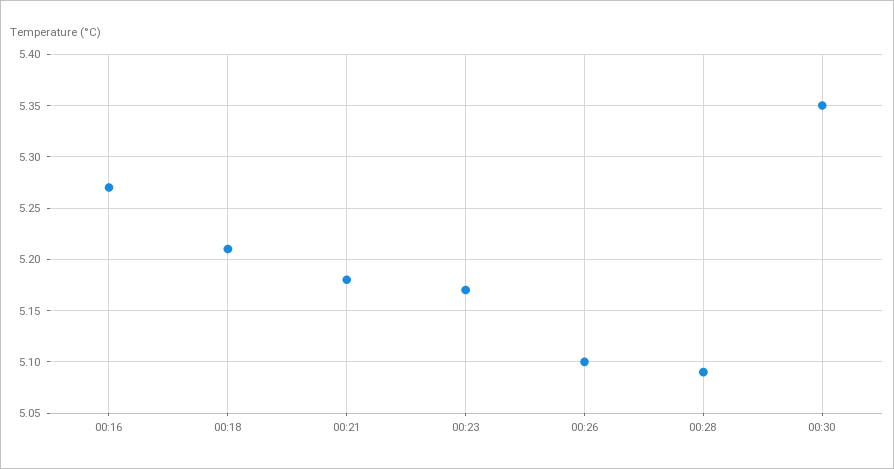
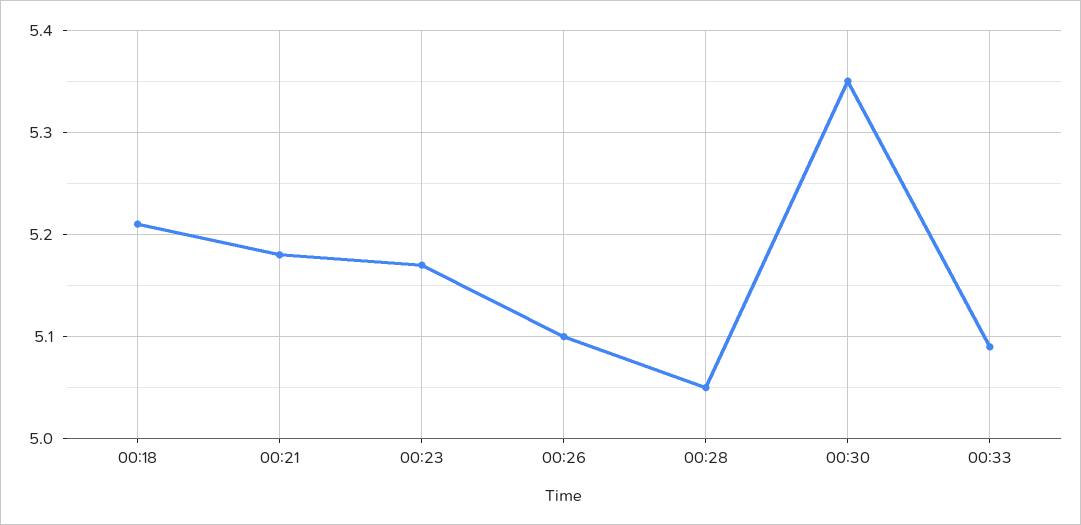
00:16: 5.27 -> none
00:28: 5.09 -> 5.05
00:33: none -> 5.09

